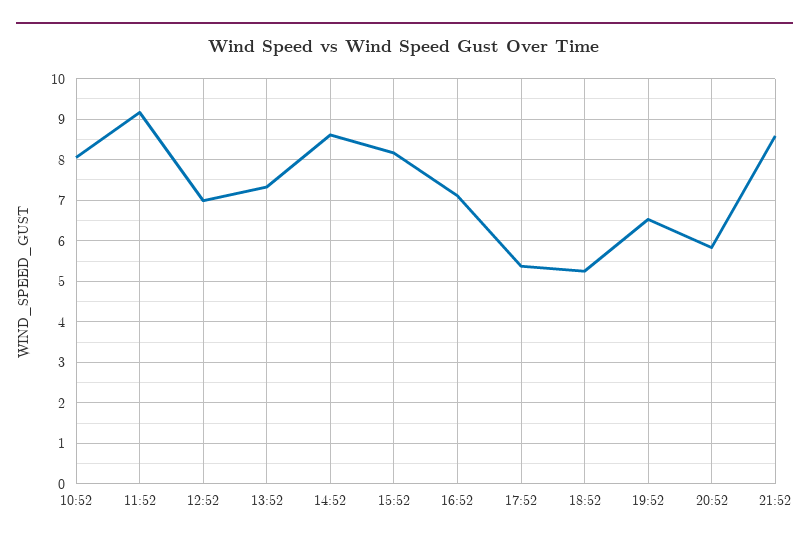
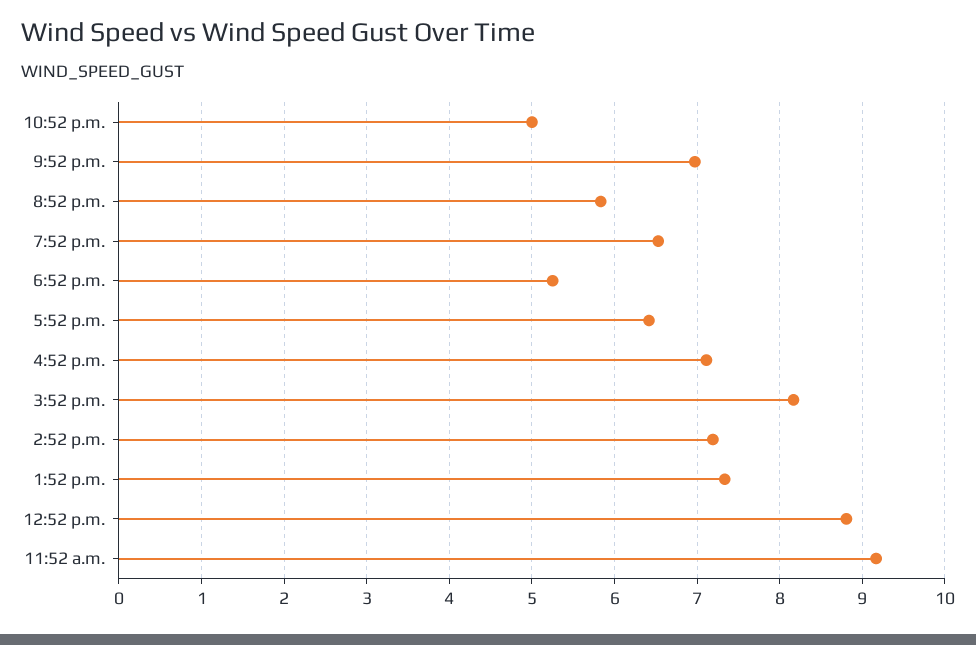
10:52: 8 -> none
12:52: 7 -> 8.8
14:52: 8.6 -> 7.2
17:52: 5.4 -> 6.4
21:52: 8.6 -> 7
10:52 p.m.: none -> 5

